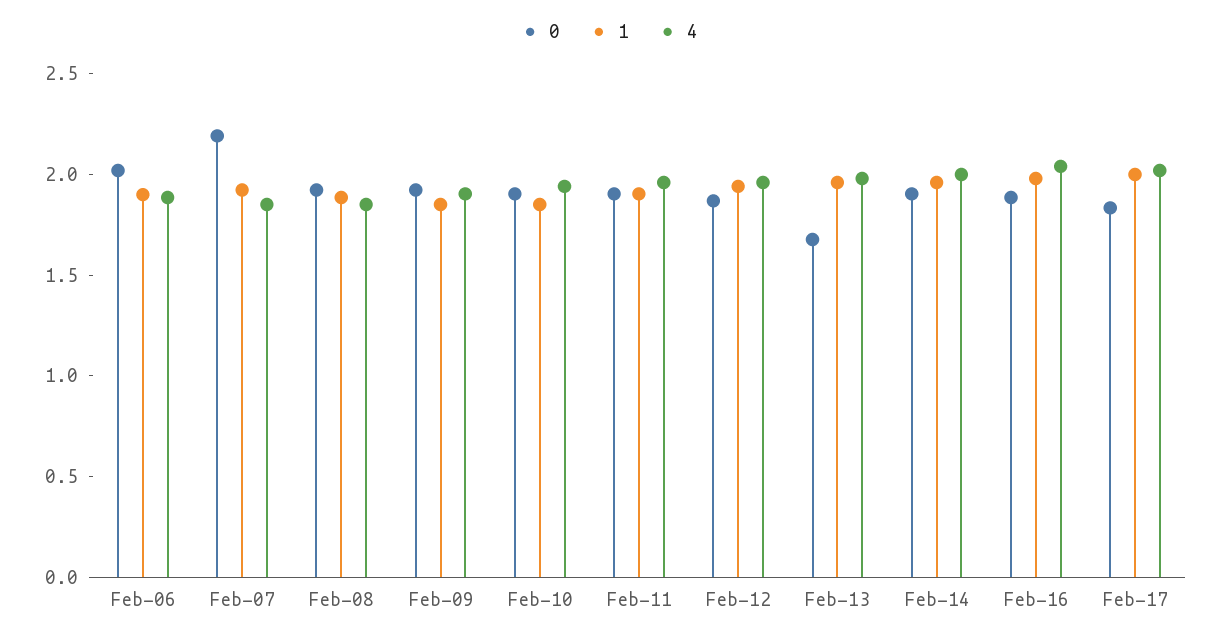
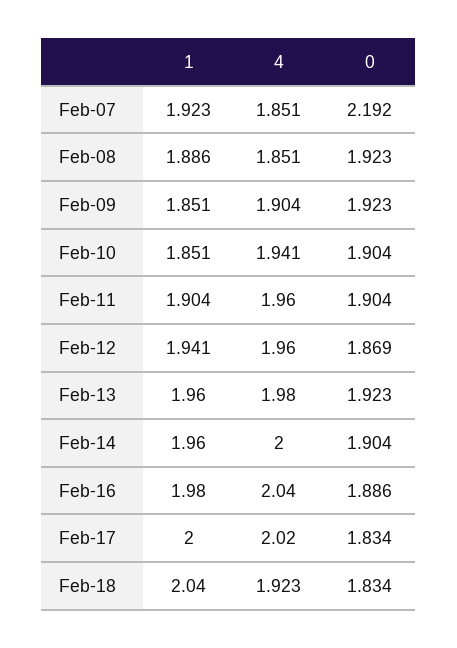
0, Feb-06: 2 -> none
1, Feb-06: 1.9 -> none
4, Feb-06: 1.9 -> none
0, Feb-13: 1.7 -> 1.923
1, Feb-18: none -> 2.04
4, Feb-18: none -> 1.923
0, Feb-18: none -> 1.834

